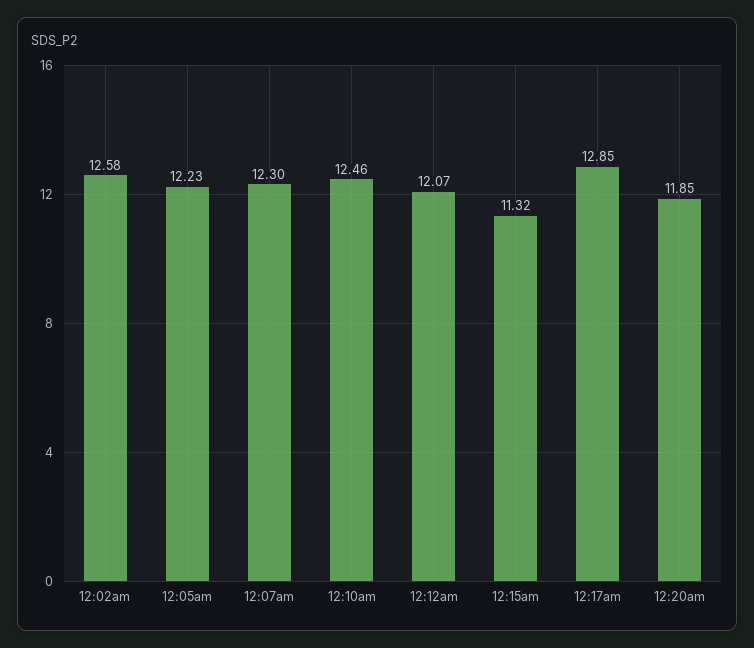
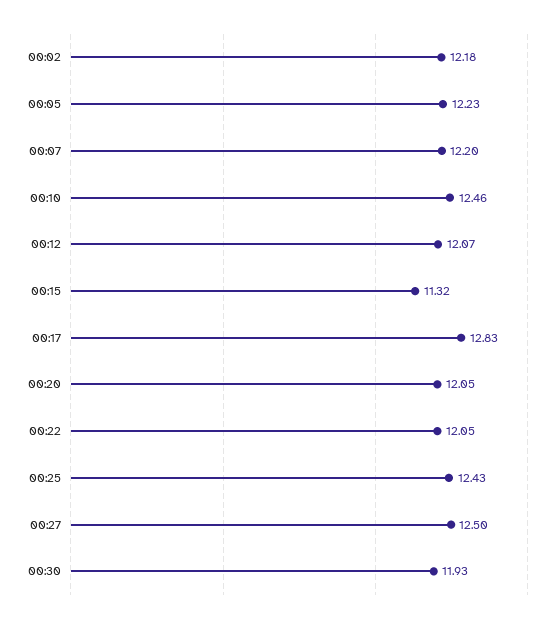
12:02am: 12.58 -> 12.18
12:07am: 12.3 -> 12.2
12:17am: 12.85 -> 12.83
12:20am: 11.85 -> 12.05
00:22: none -> 12.05
00:25: none -> 12.43
00:27: none -> 12.5
00:30: none -> 11.93

